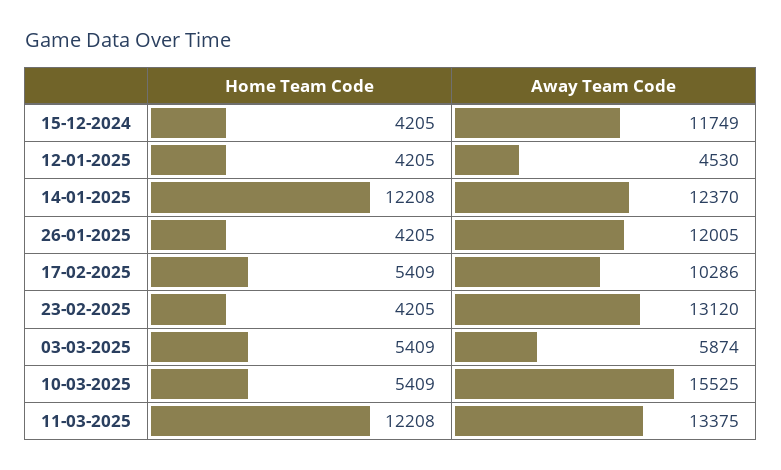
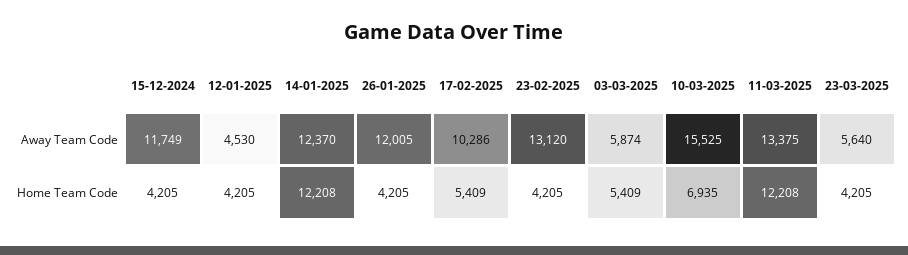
Home Team Code, 10-03-2025: 5409 -> 6935
Away Team Code, 23-03-2025: none -> 5640
Home Team Code, 23-03-2025: none -> 4205

